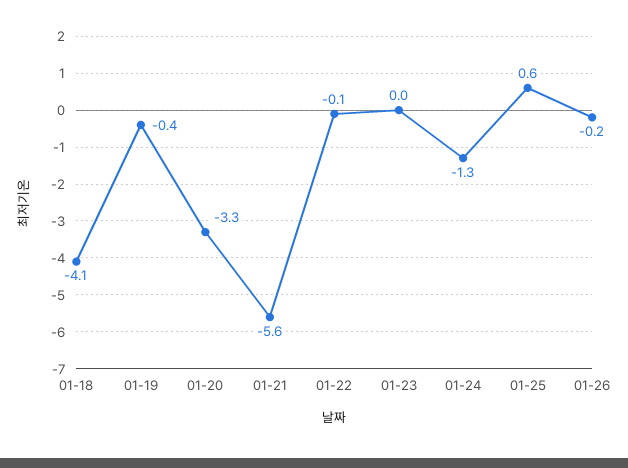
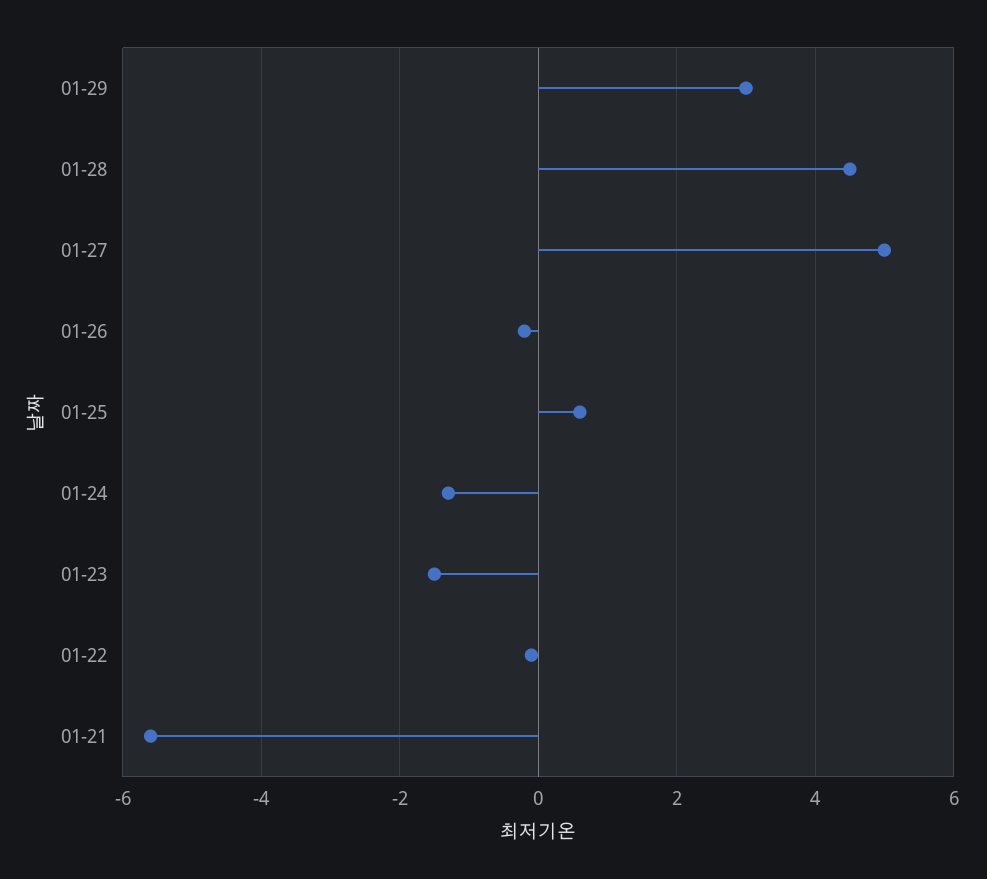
01-18: -4.1 -> none
01-19: -0.4 -> none
01-20: -3.3 -> none
01-23: 0 -> -1.5
01-29: none -> 3
01-28: none -> 4.5
01-27: none -> 5

